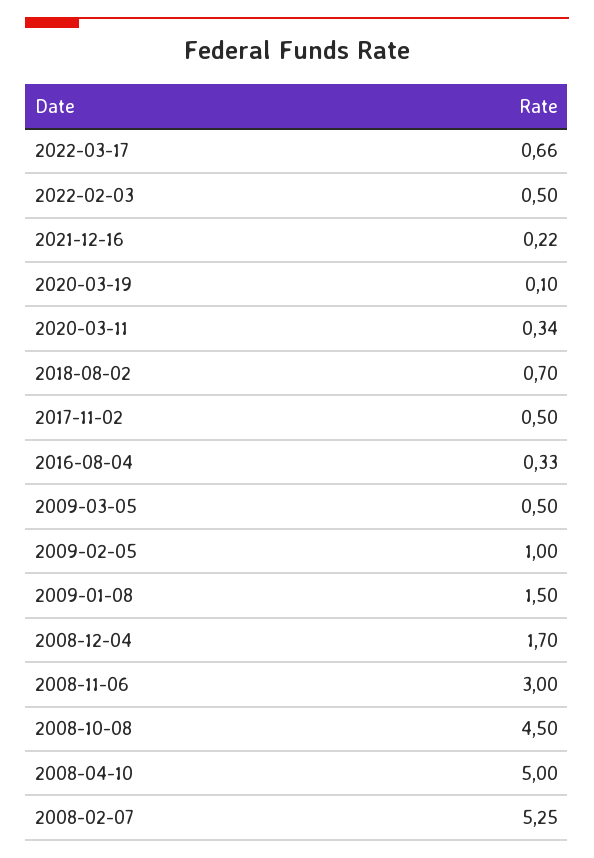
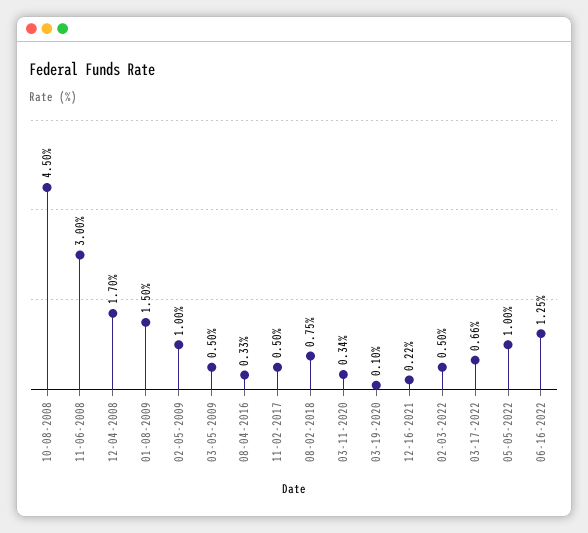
2018-08-02: 0.7 -> 0.75
2008-04-10: 5 -> none
2008-02-07: 5.25 -> none
05-05-2022: none -> 1
06-16-2022: none -> 1.25

